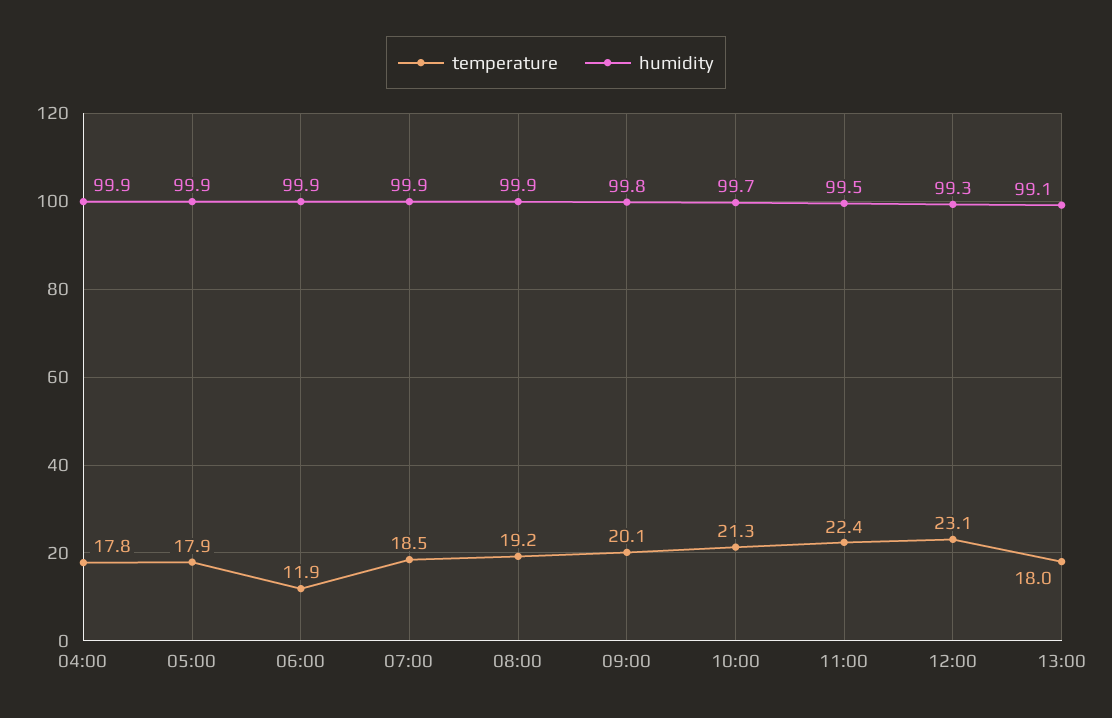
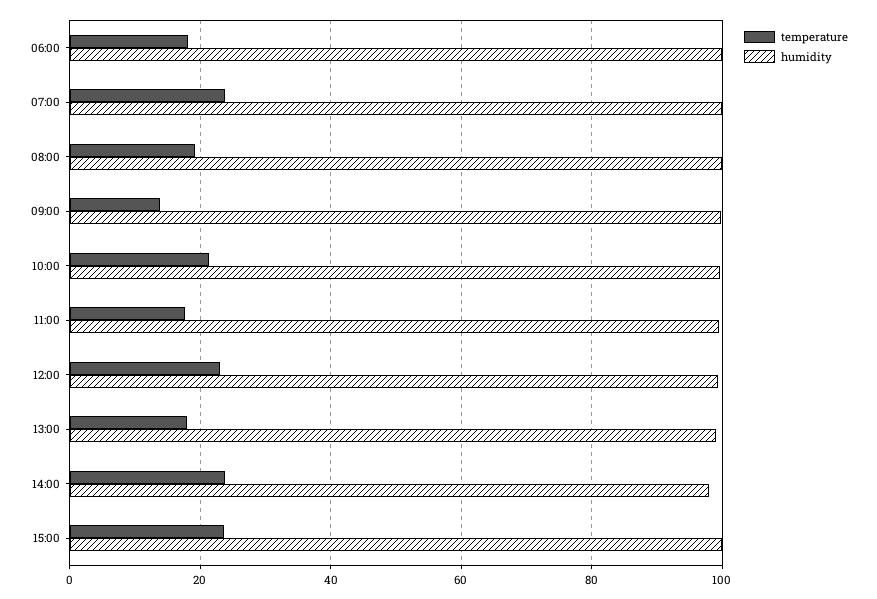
temperature, 04:00: 17.8 -> none
humidity, 04:00: 99.9 -> none
temperature, 05:00: 17.9 -> none
humidity, 05:00: 99.9 -> none
temperature, 06:00: 11.9 -> 18
temperature, 07:00: 18.5 -> 24
temperature, 09:00: 20.1 -> 14
temperature, 11:00: 22.4 -> 18
temperature, 14:00: none -> 24
humidity, 14:00: none -> 98
temperature, 15:00: none -> 24
humidity, 15:00: none -> 100

